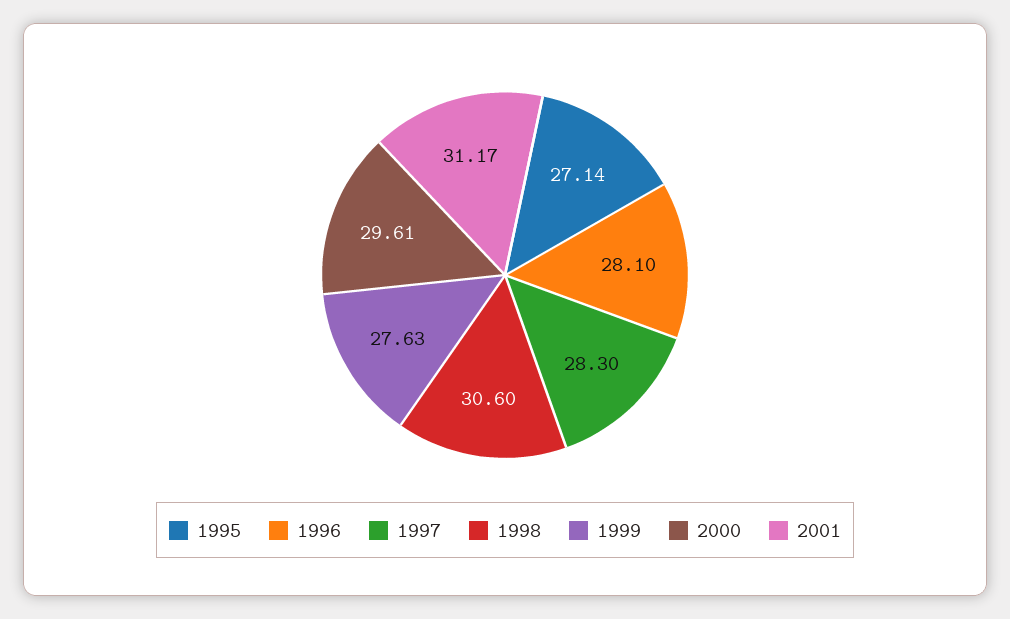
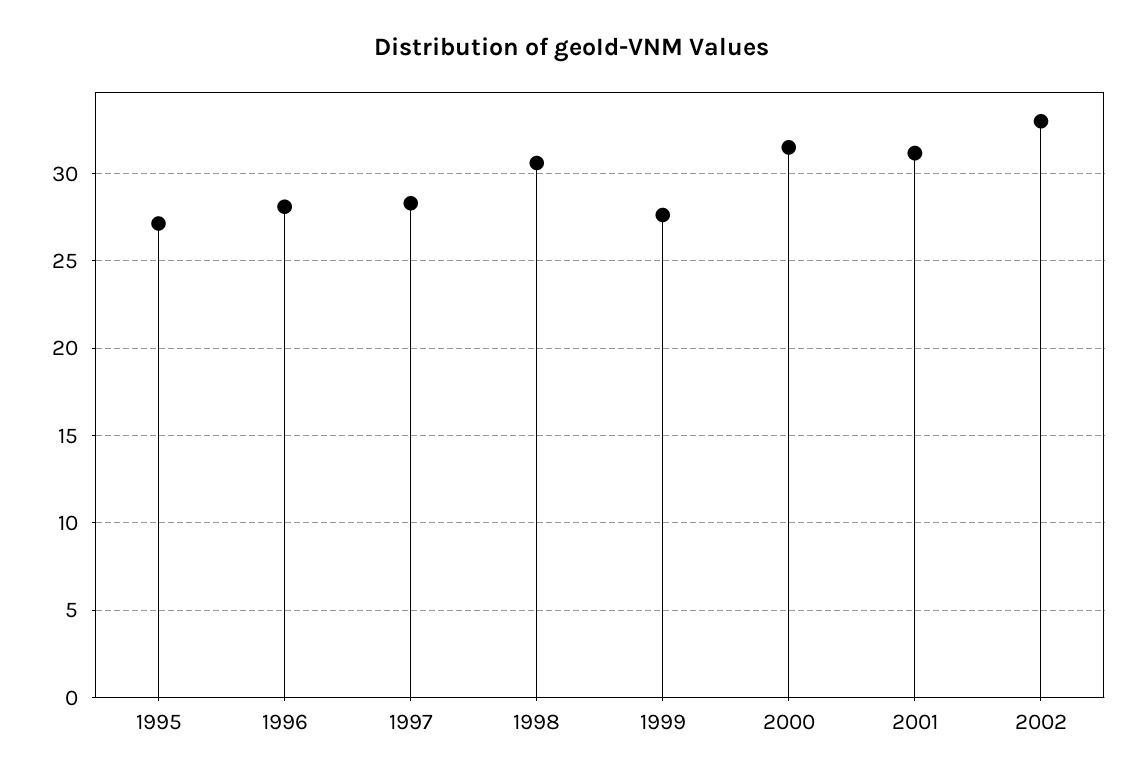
2000: 29.61 -> 31.5
2002: none -> 33

